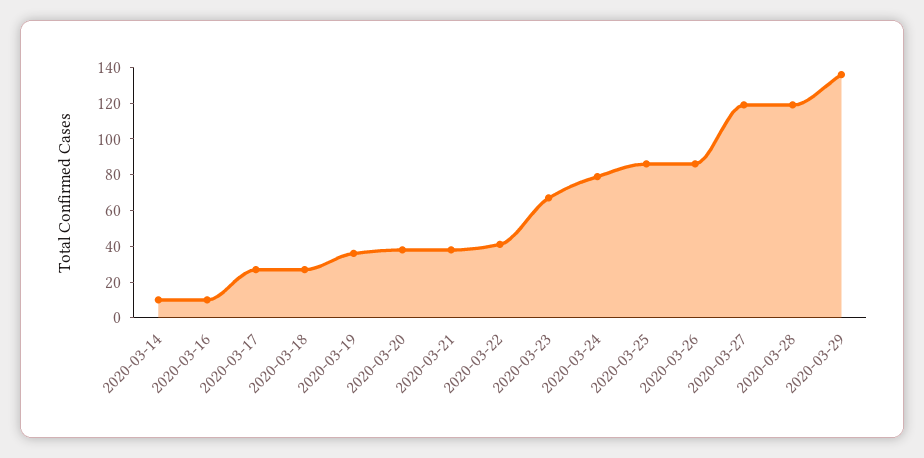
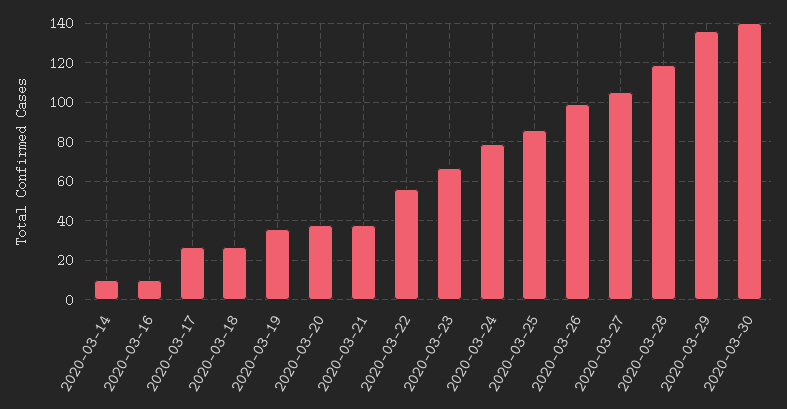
2020-03-22: 40 -> 55
2020-03-26: 85 -> 100
2020-03-27: 120 -> 105
2020-03-30: none -> 140

